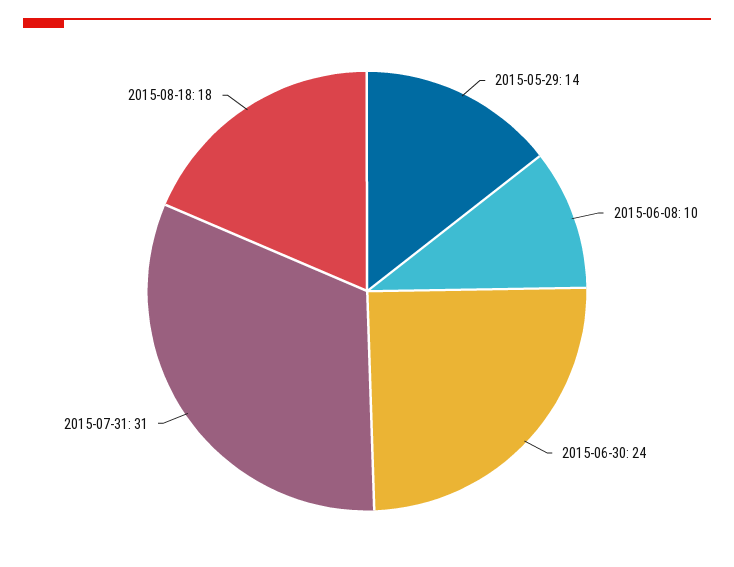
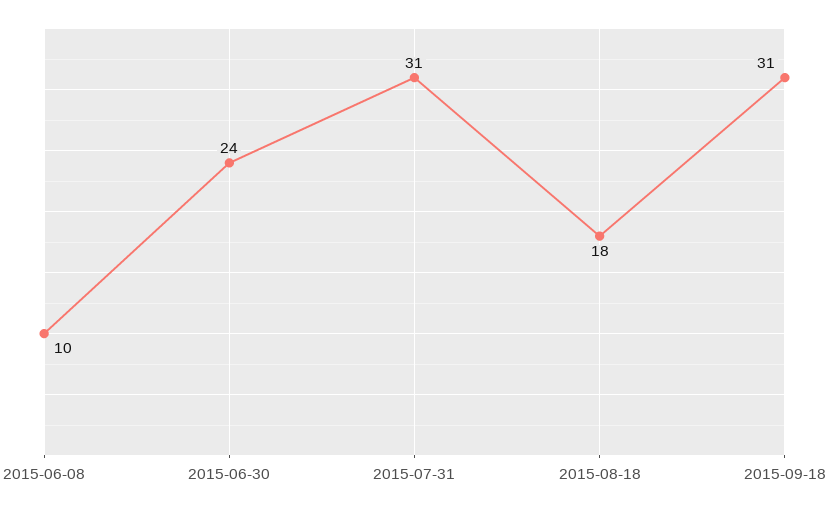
2015-05-29: 14 -> none
2015-09-18: none -> 31

